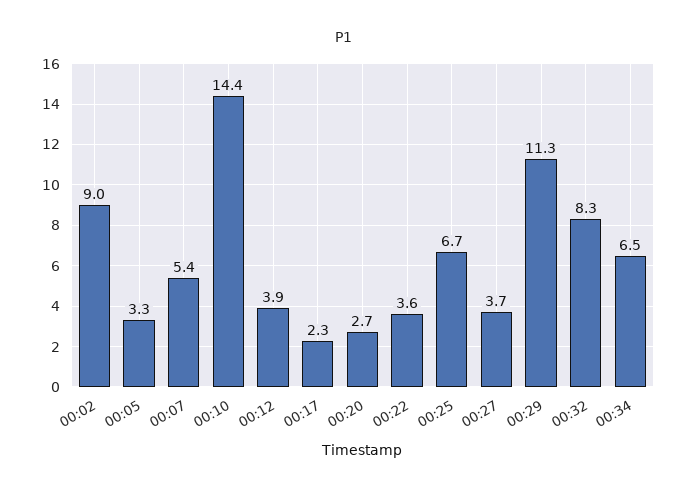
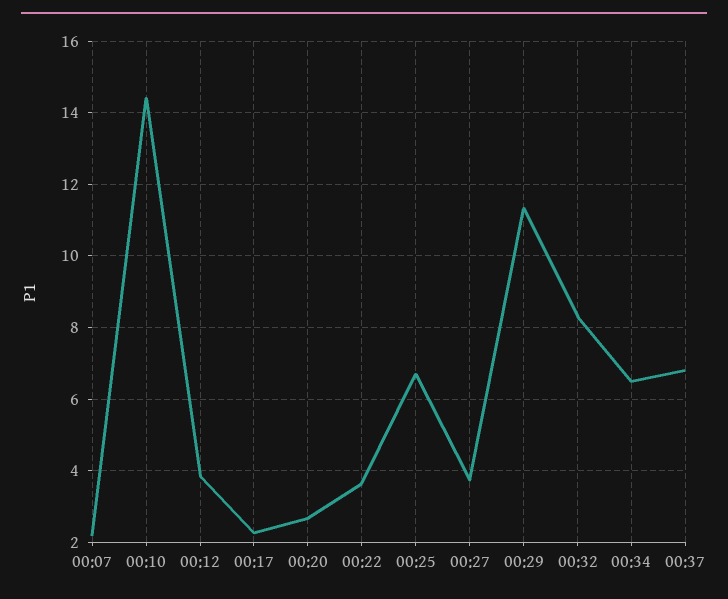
00:02: 9 -> none
00:05: 3.3 -> none
00:07: 5.4 -> 2.2
00:37: none -> 6.8

